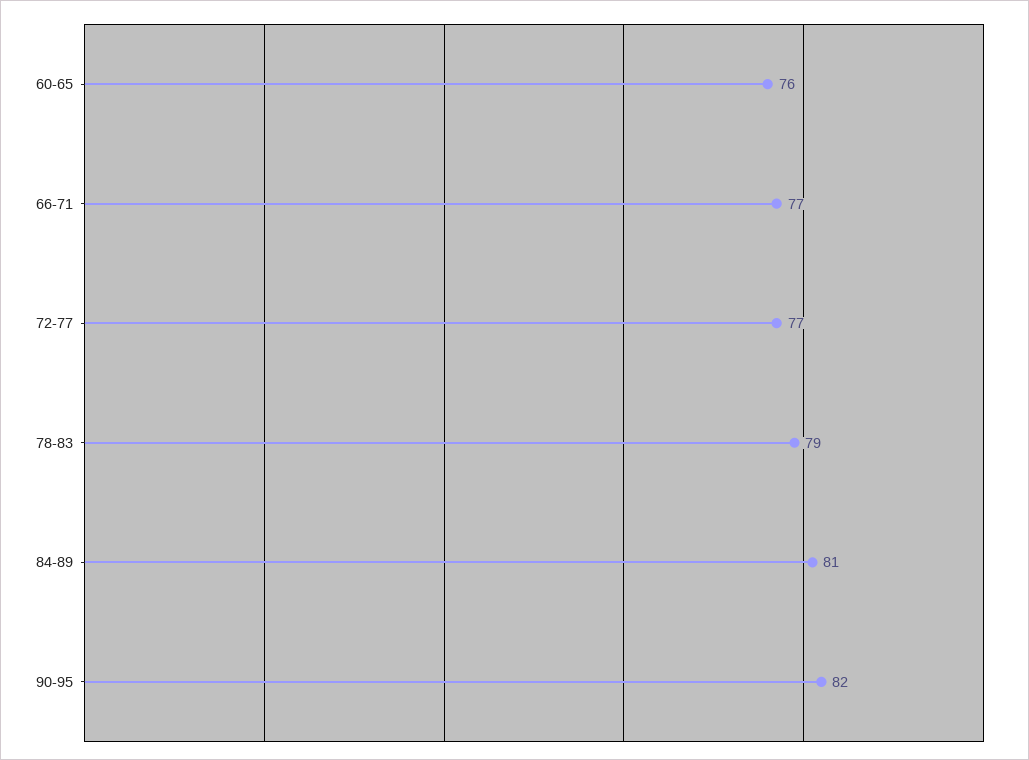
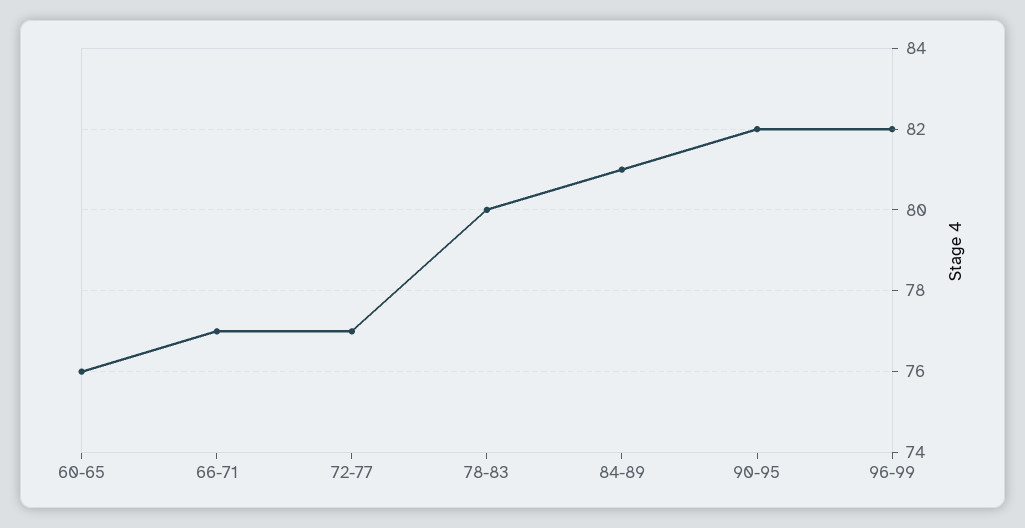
78-83: 79 -> 80
96-99: none -> 82

